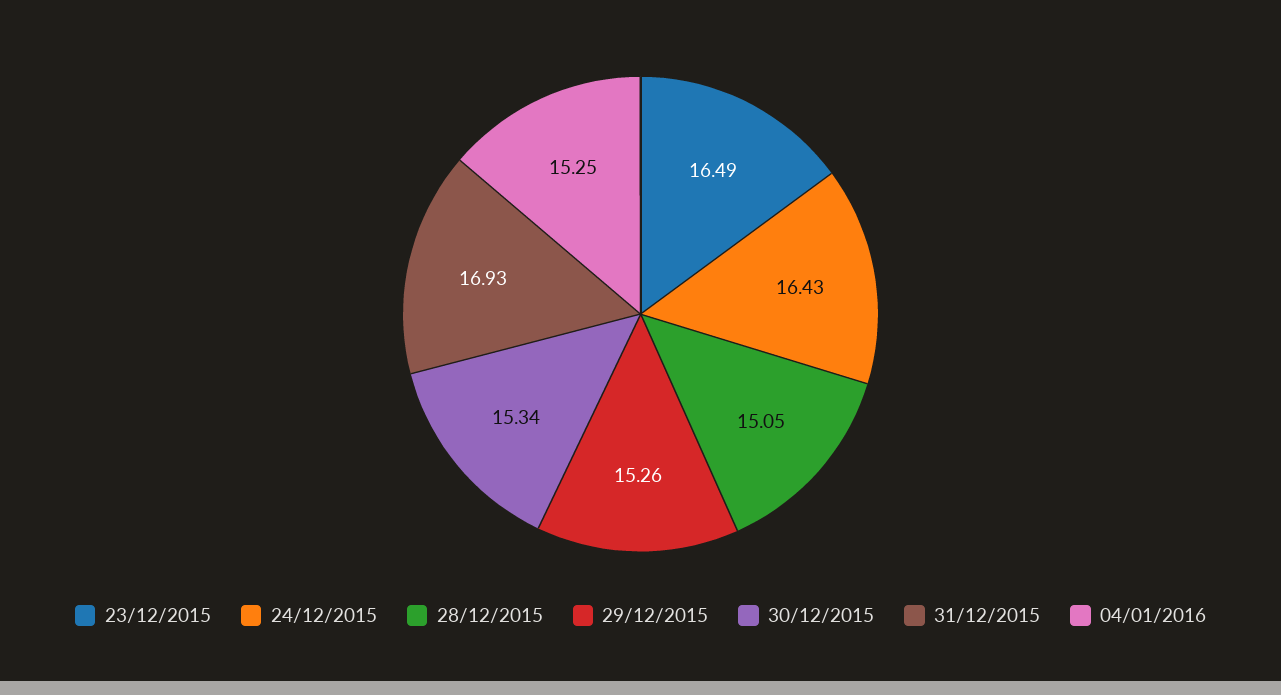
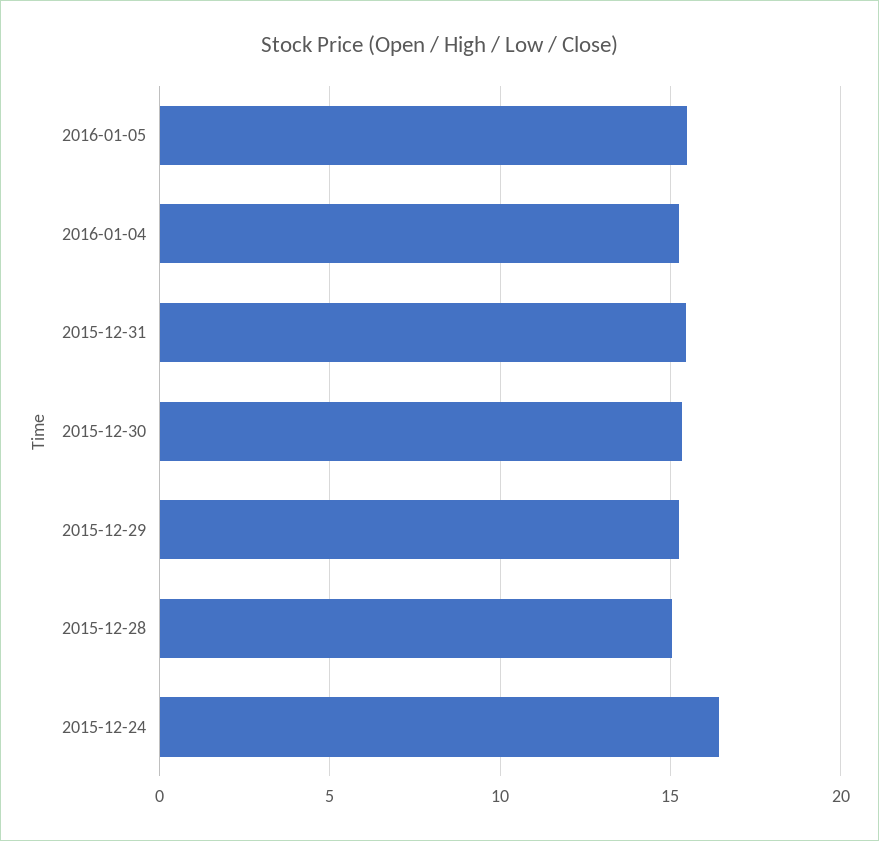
23/12/2015: 16.49 -> none
31/12/2015: 16.93 -> 15.5
2016-01-05: none -> 15.5

